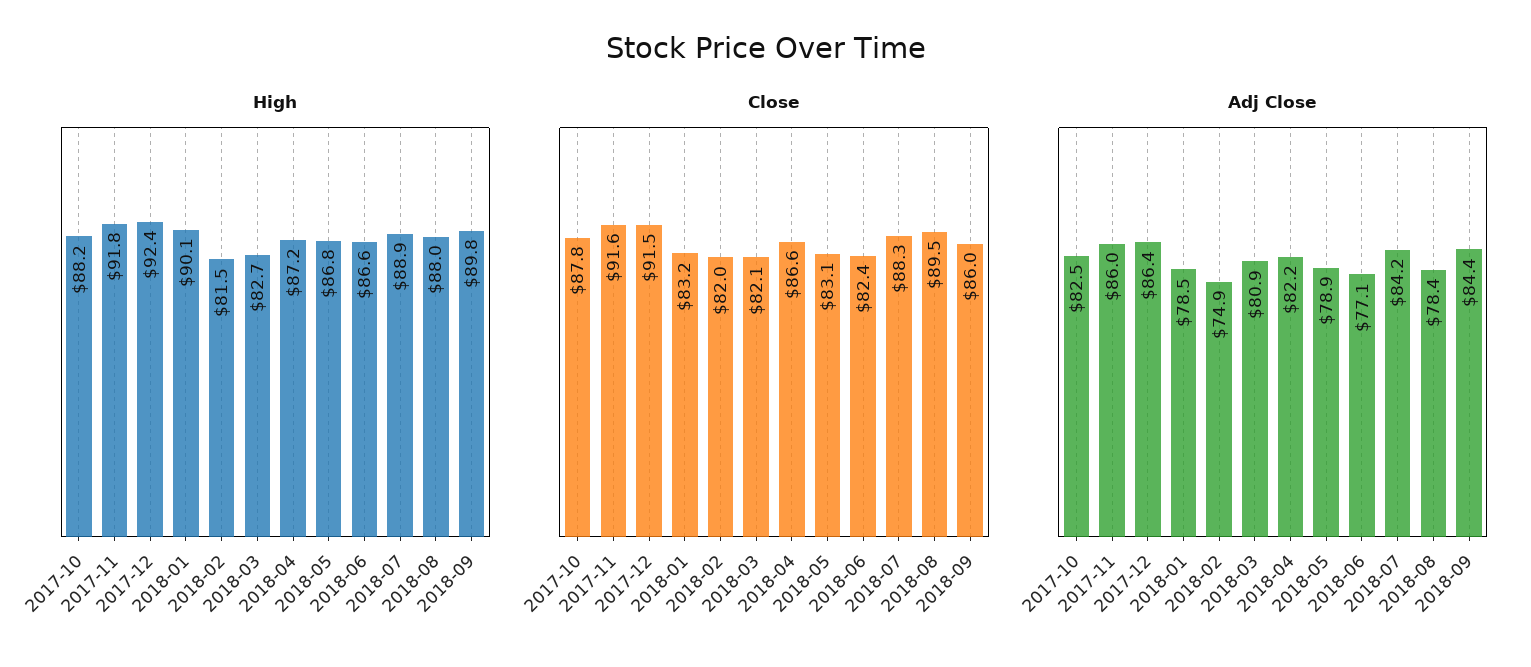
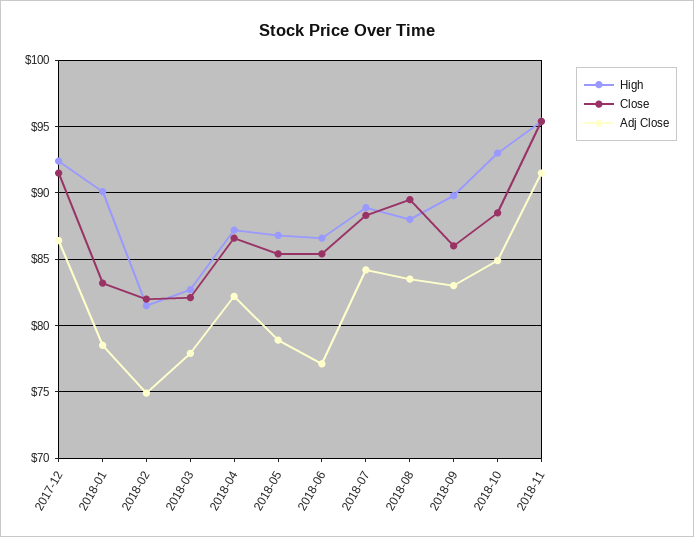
High, 2017-10: 88.2 -> none
High, 2017-11: 91.8 -> none
Close, 2017-10: 87.8 -> none
Close, 2017-11: 91.6 -> none
Close, 2018-05: 83.1 -> 85.5
Close, 2018-06: 82.4 -> 85.5
Adj Close, 2017-10: 82.5 -> none
Adj Close, 2017-11: 86 -> none
Adj Close, 2018-03: 80.9 -> 78
Adj Close, 2018-08: 78.4 -> 83.5
Adj Close, 2018-09: 84.4 -> 83
High, 2018-10: none -> 93
Close, 2018-10: none -> 88.5
Adj Close, 2018-10: none -> 85
High, 2018-11: none -> 95.5
Close, 2018-11: none -> 95.5
Adj Close, 2018-11: none -> 91.5

